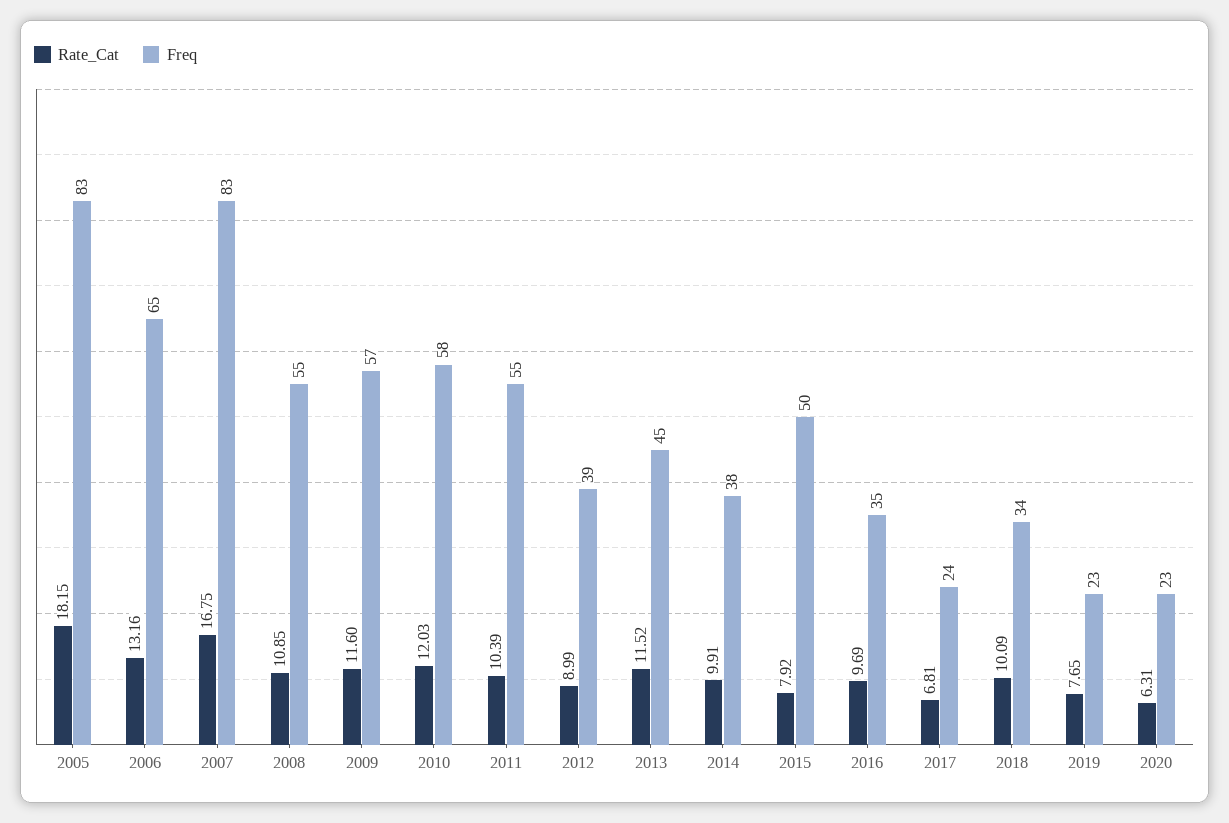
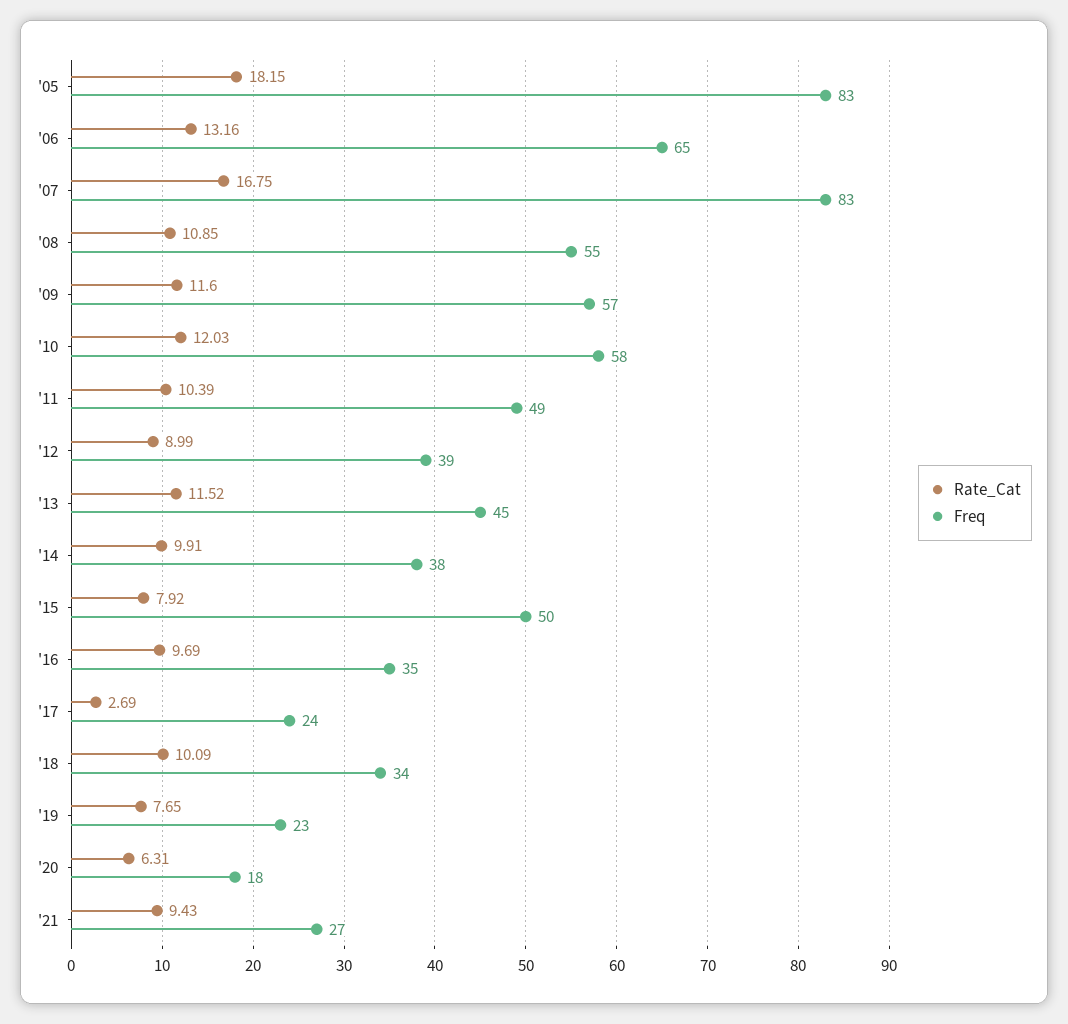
Freq, 2011: 55 -> 49
Rate_Cat, 2017: 6.81 -> 2.69
Freq, 2020: 23 -> 18
Rate_Cat, '21: none -> 9.43
Freq, '21: none -> 27

